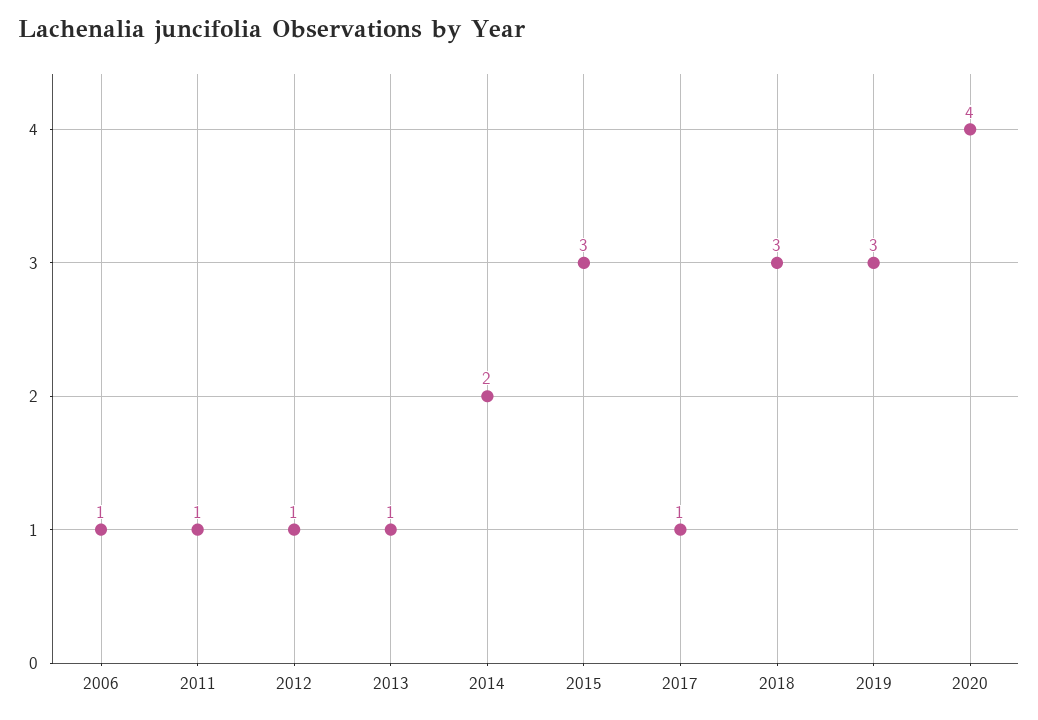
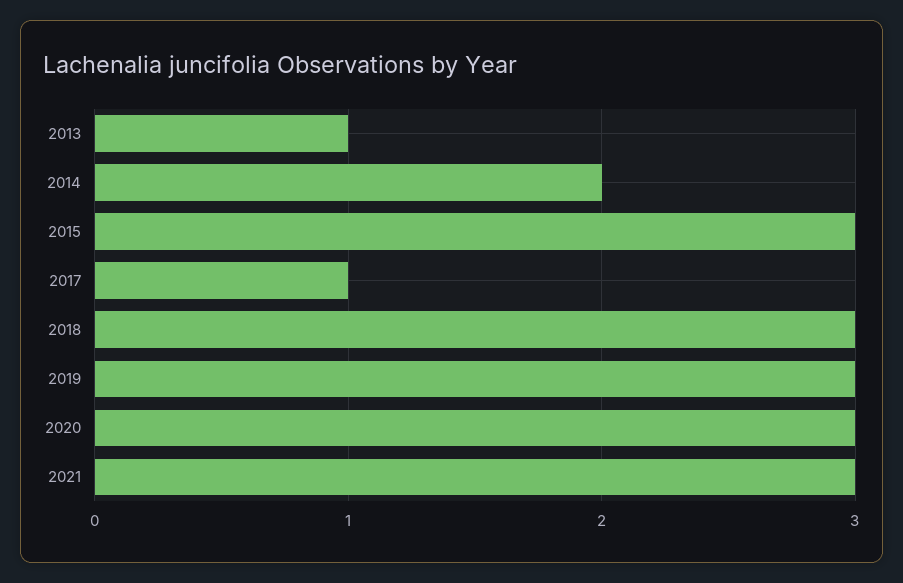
2006: 1 -> none
2011: 1 -> none
2012: 1 -> none
2020: 4 -> 3
2021: none -> 3

